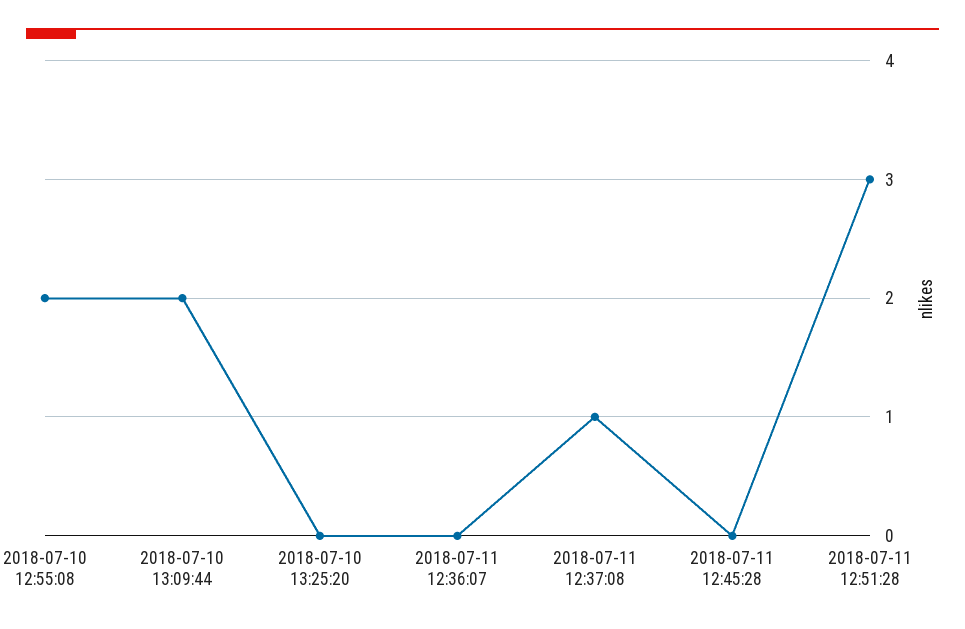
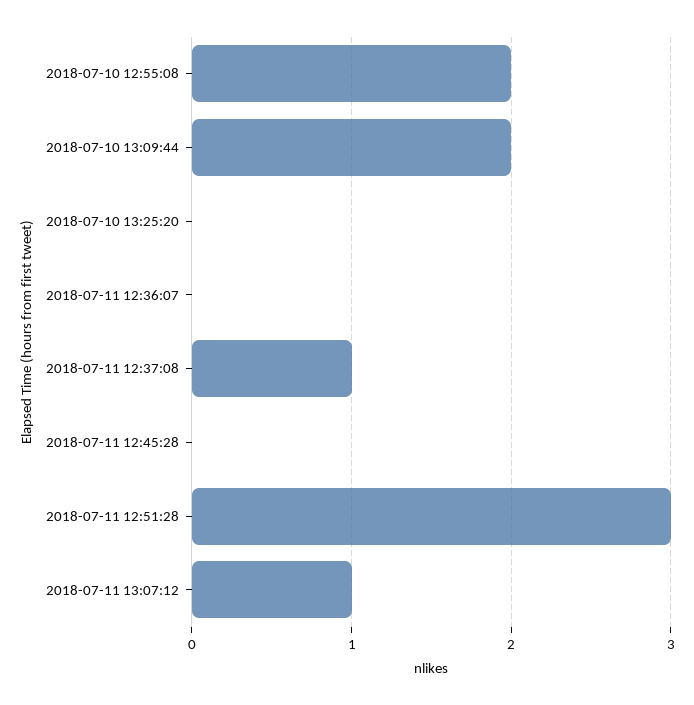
2018-07-11 13:07:12: none -> 1

